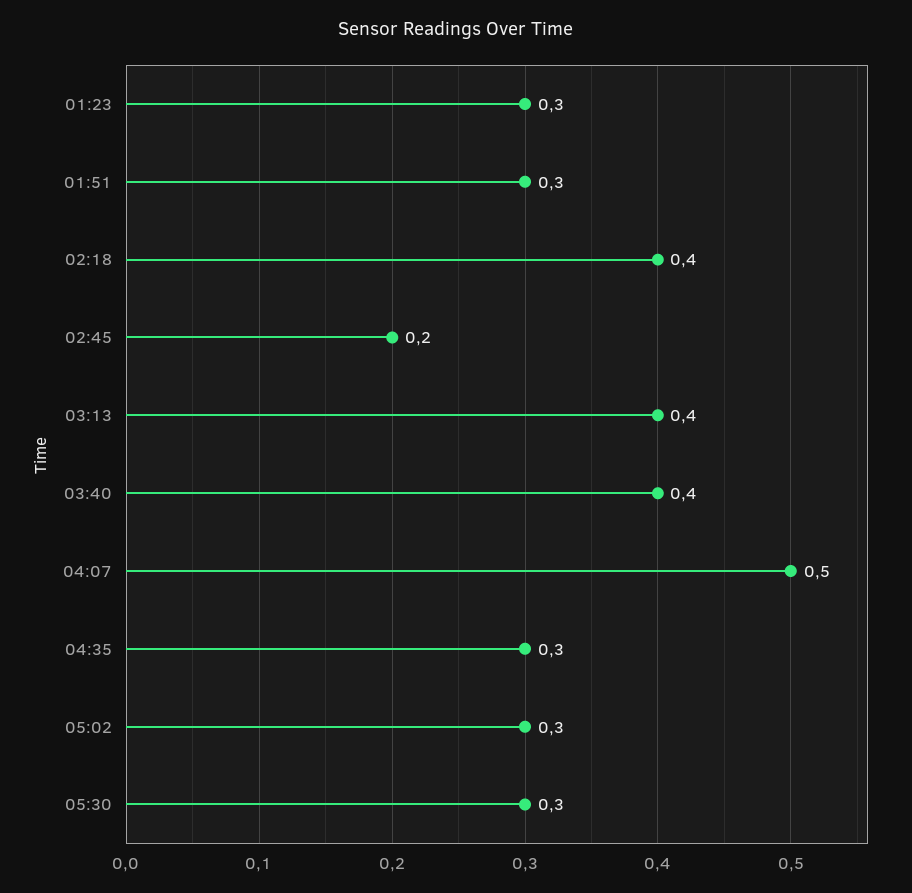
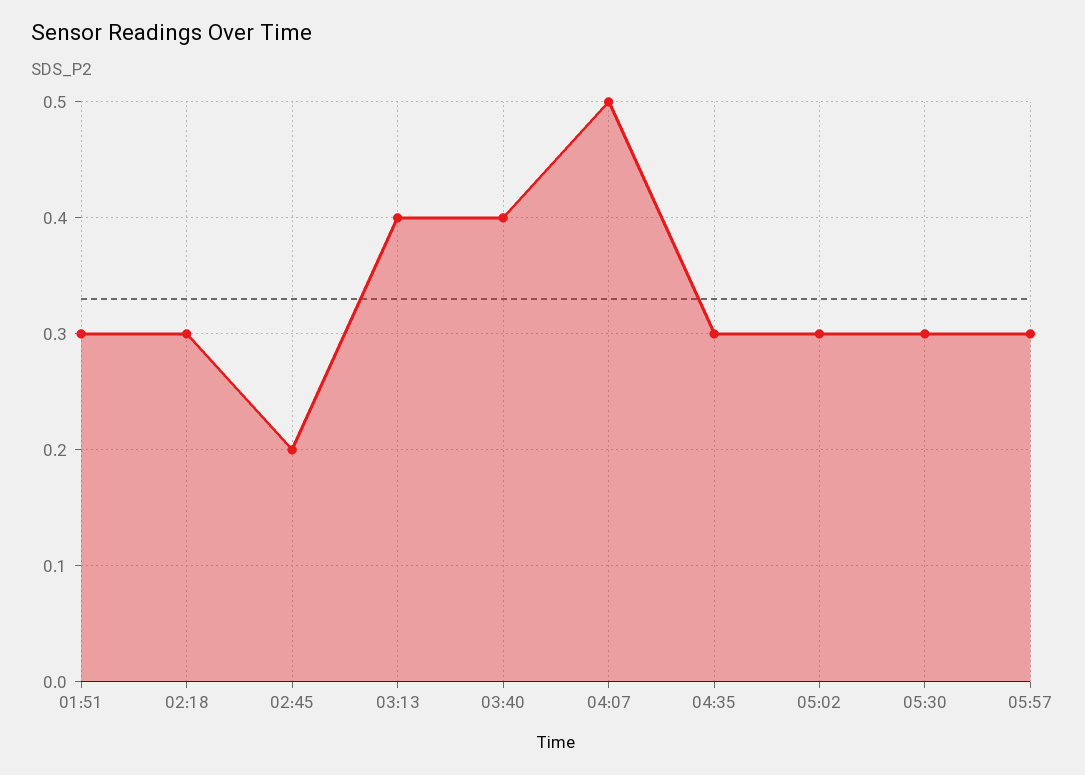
01:23: 0.3 -> none
02:18: 0.4 -> 0.3
05:57: none -> 0.3

